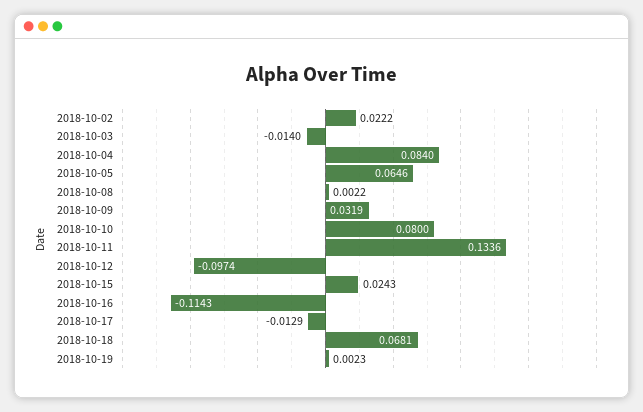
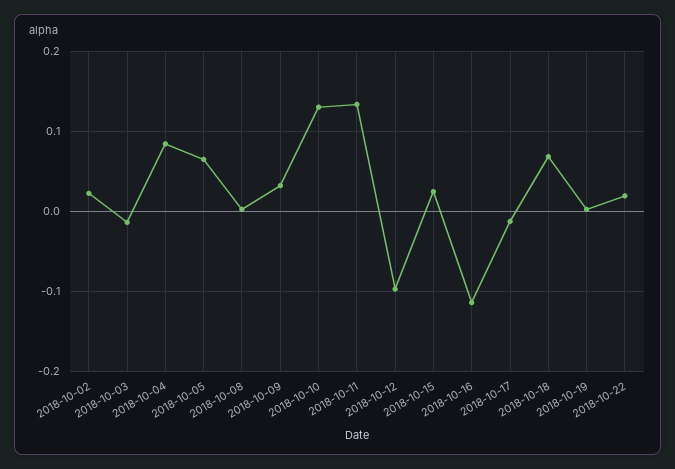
2018-10-10: 0.08 -> 0.13
2018-10-22: none -> 0.02

